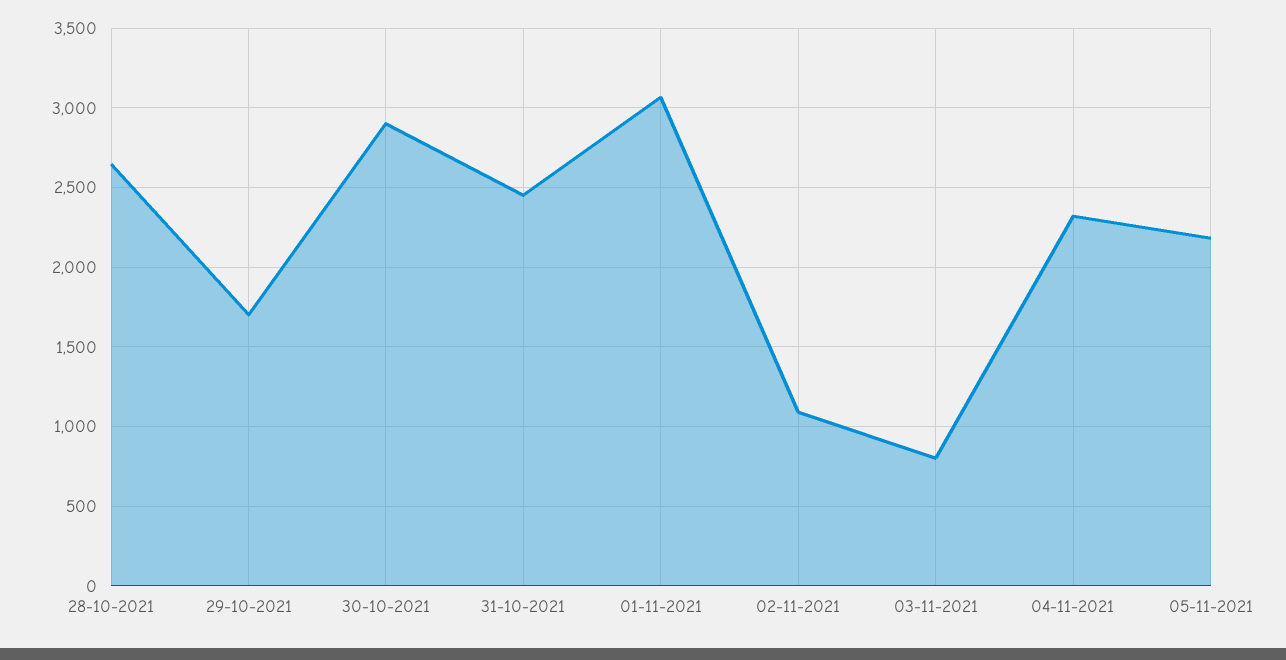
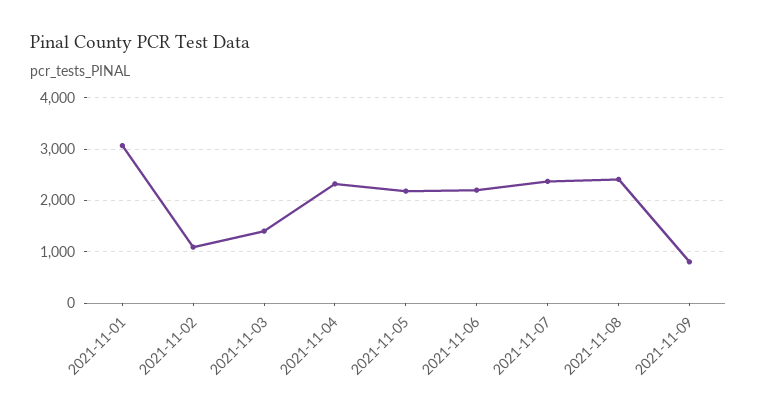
28-10-2021: 2650 -> none
29-10-2021: 1700 -> none
30-10-2021: 2900 -> none
31-10-2021: 2450 -> none
03-11-2021: 800 -> 1400
2021-11-06: none -> 2200
2021-11-07: none -> 2400
2021-11-08: none -> 2400
2021-11-09: none -> 800

